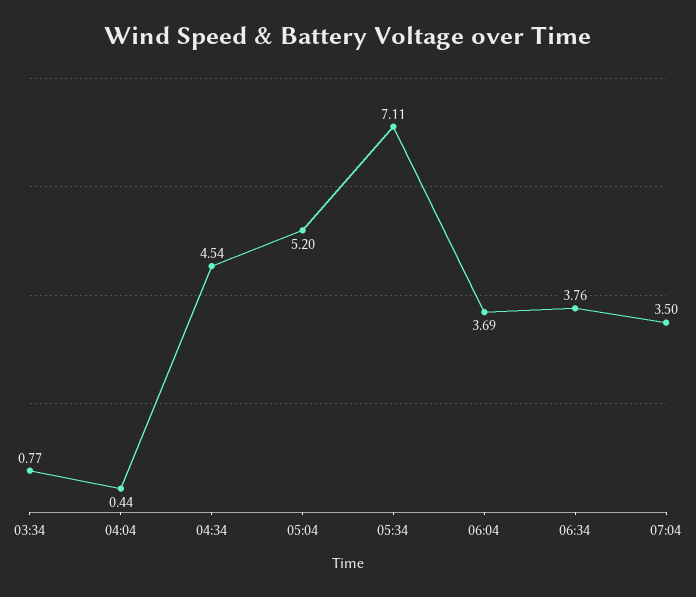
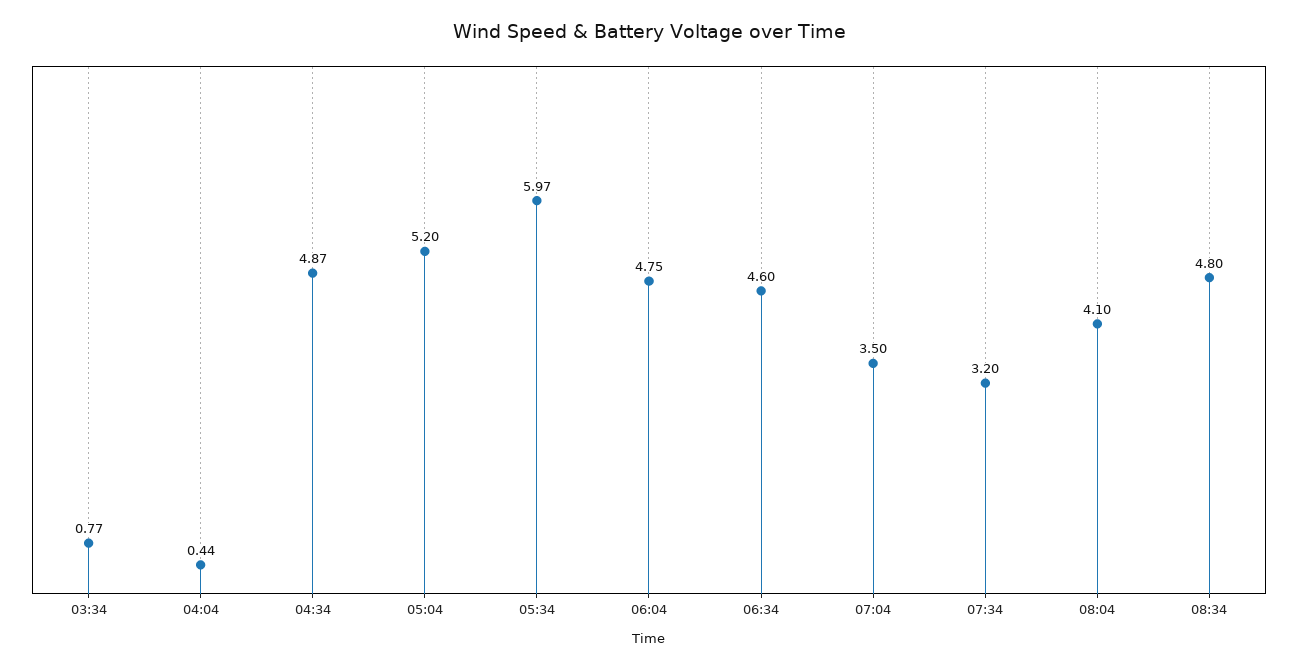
04:34: 4.54 -> 4.87
05:34: 7.11 -> 5.97
06:04: 3.69 -> 4.75
06:34: 3.76 -> 4.6
07:34: none -> 3.2
08:04: none -> 4.1
08:34: none -> 4.8

